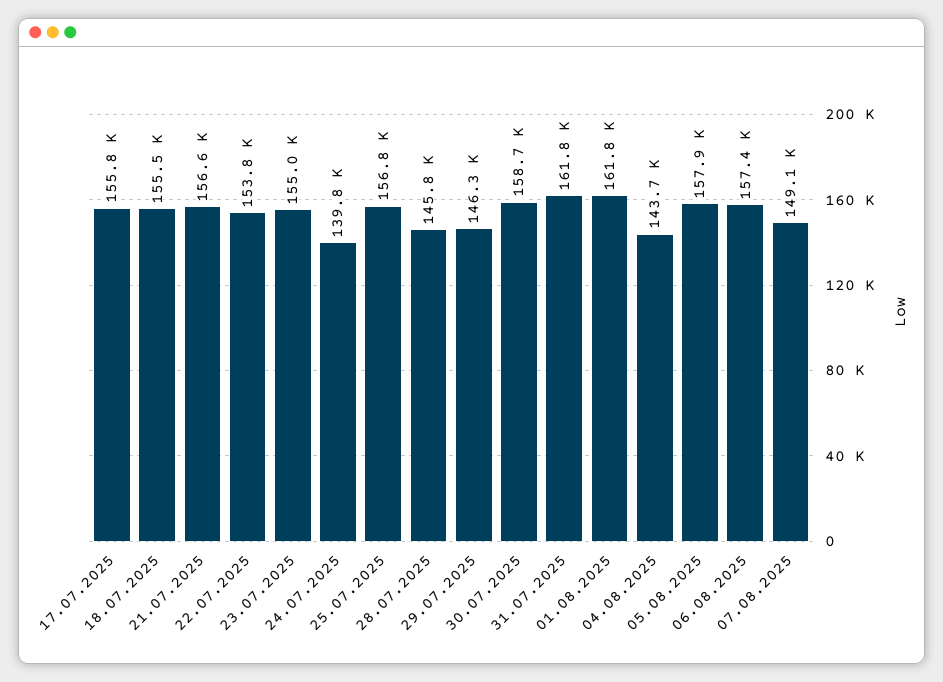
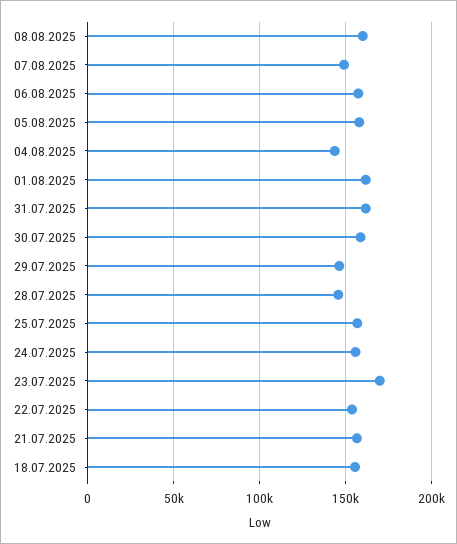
17.07.2025: 155800 -> none
23.07.2025: 155000 -> 170000
24.07.2025: 139800 -> 155000
08.08.2025: none -> 160000

